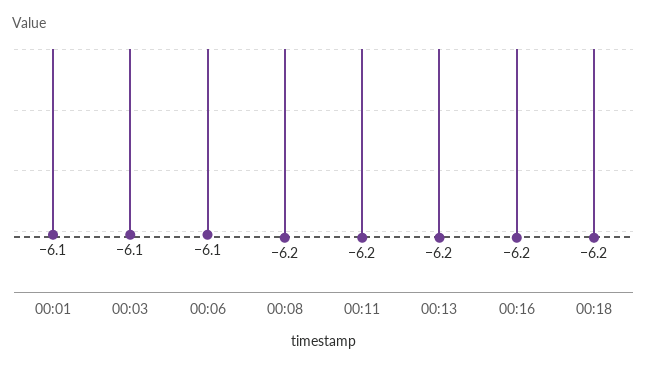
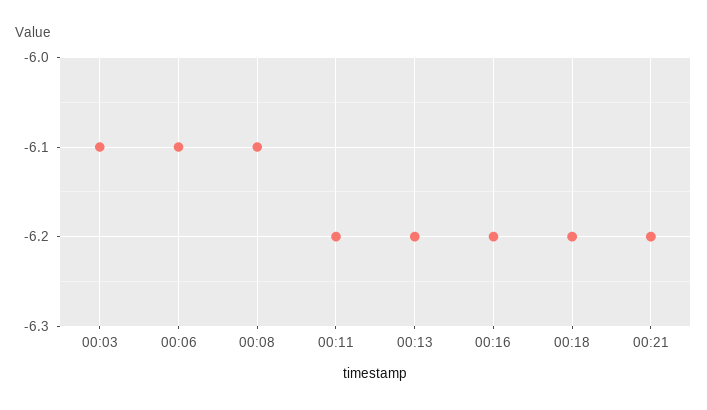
00:01: -6.1 -> none
00:08: -6.2 -> -6.1
00:21: none -> -6.2

